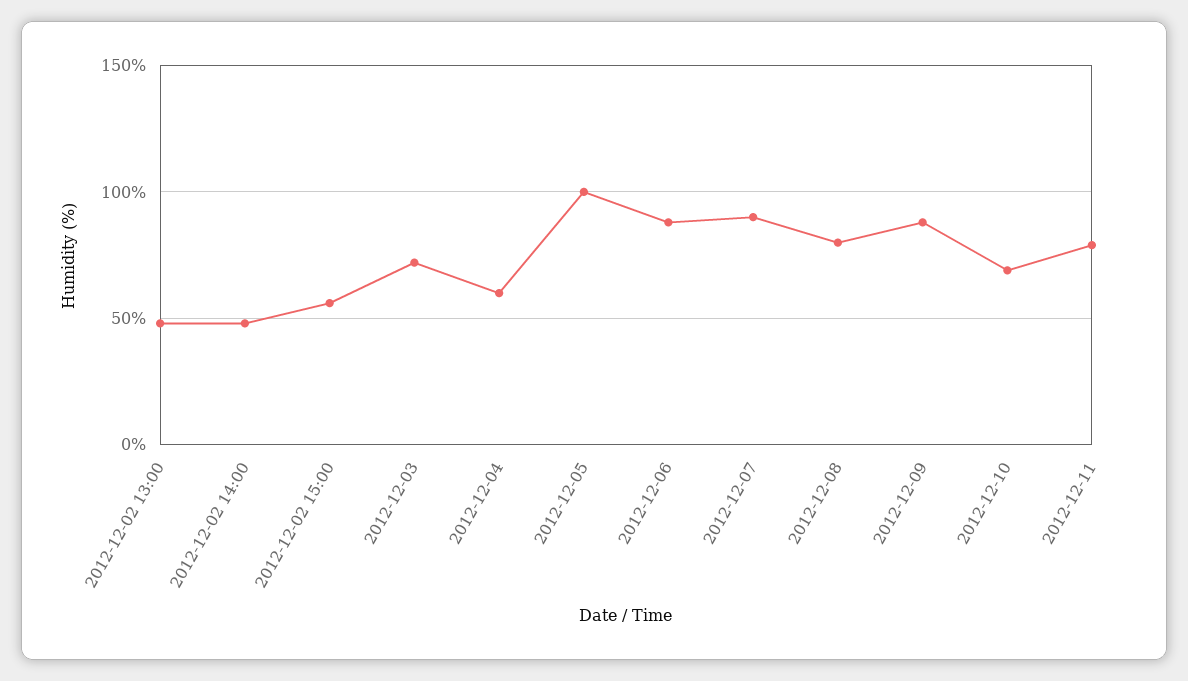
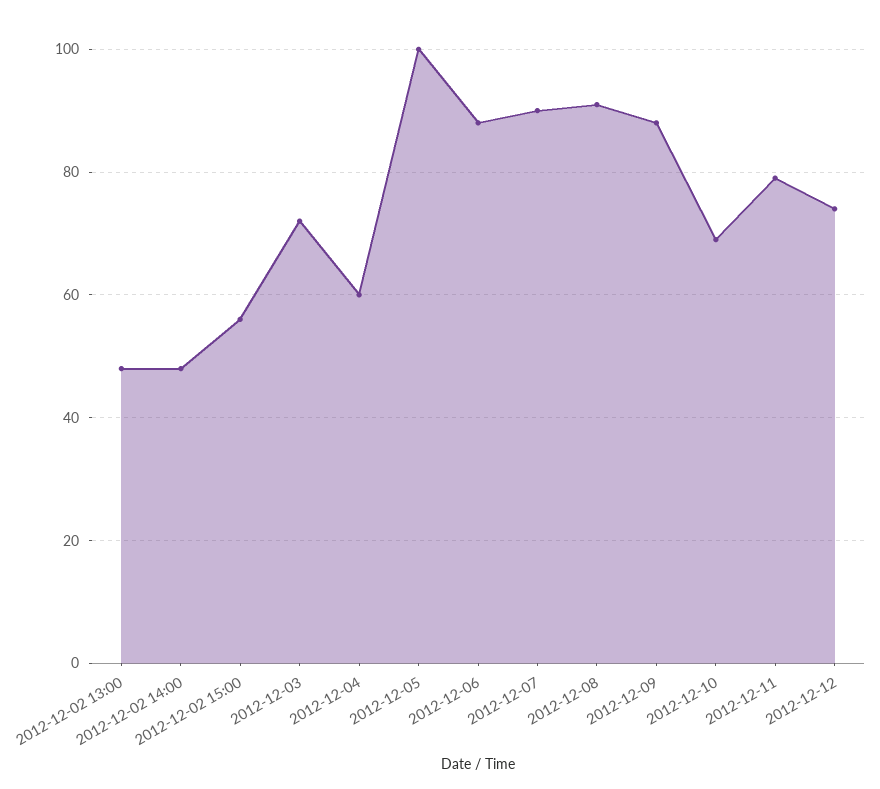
2012-12-08: 80 -> 90
2012-12-12: none -> 75

